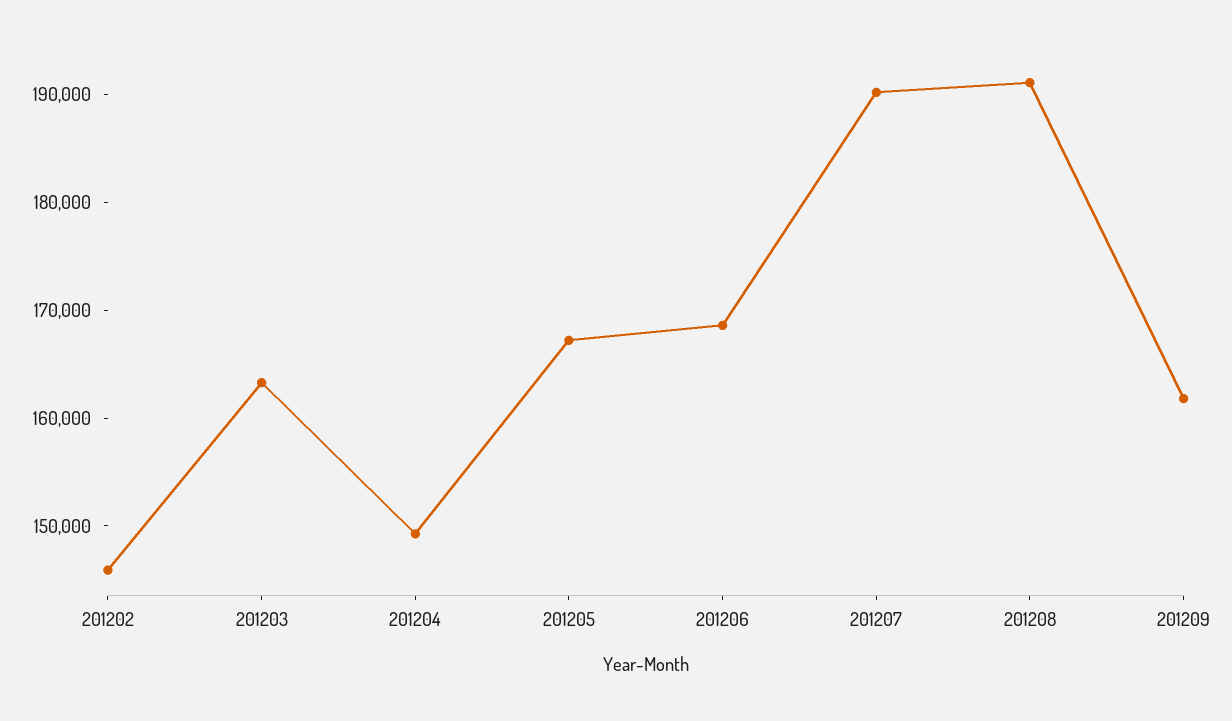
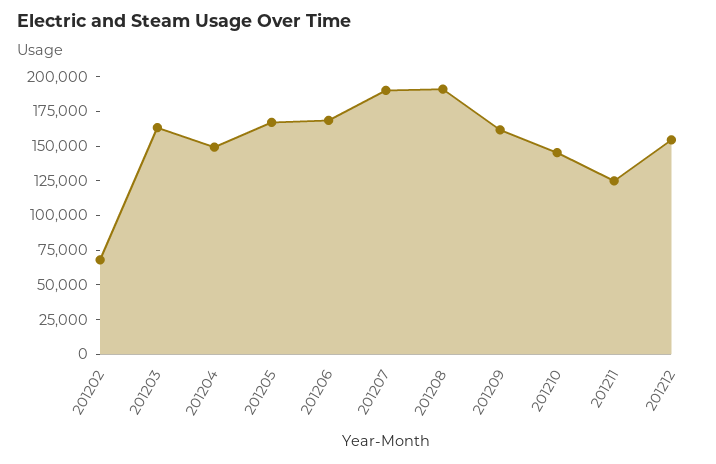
201202: 146000 -> 75000
201210: none -> 150000
201211: none -> 125000
201212: none -> 150000

